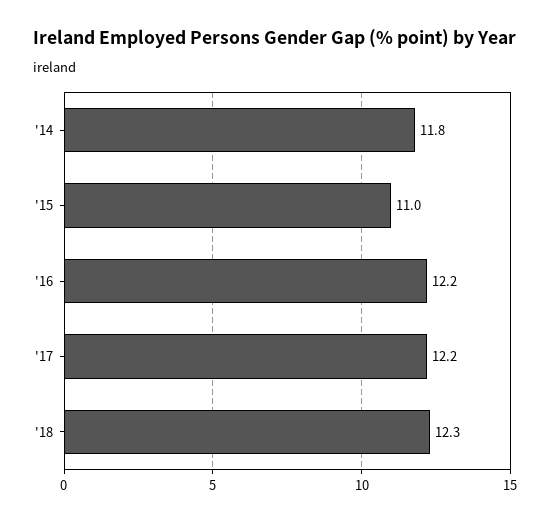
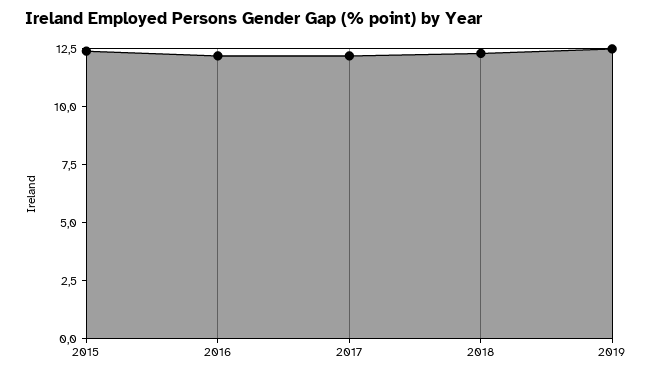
'14: 11.8 -> none
'15: 11 -> 12.5
2019: none -> 12.5

